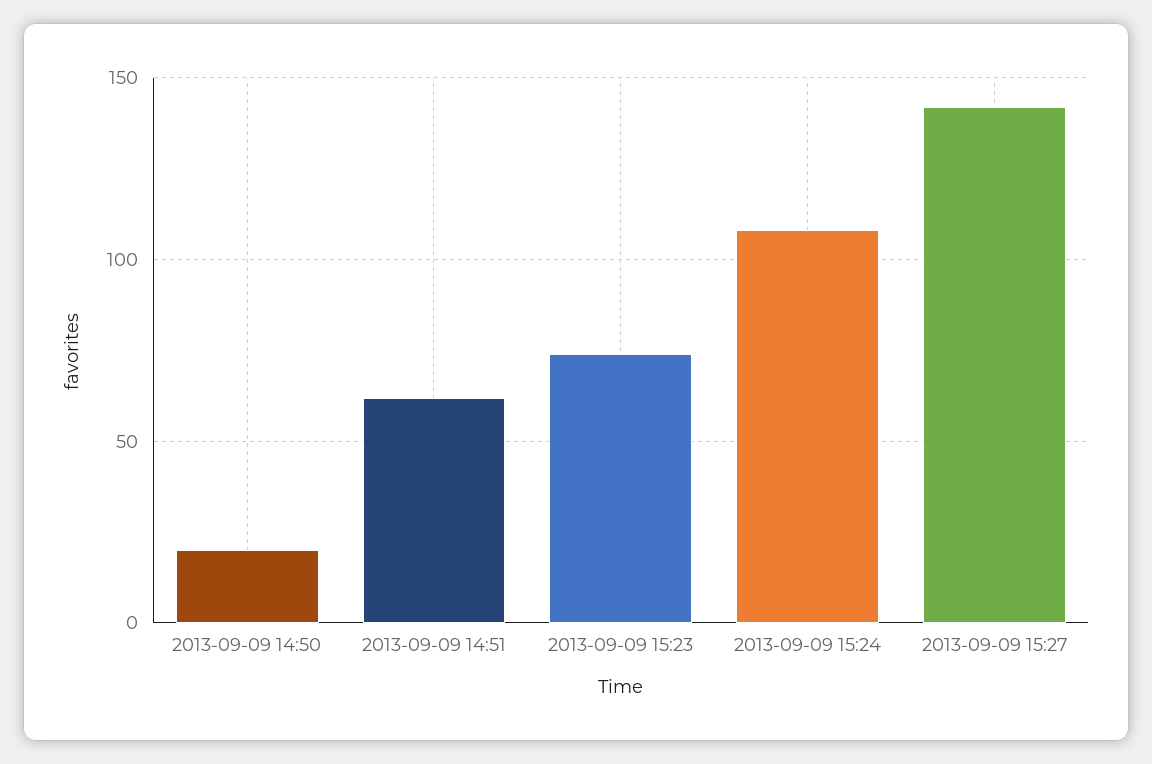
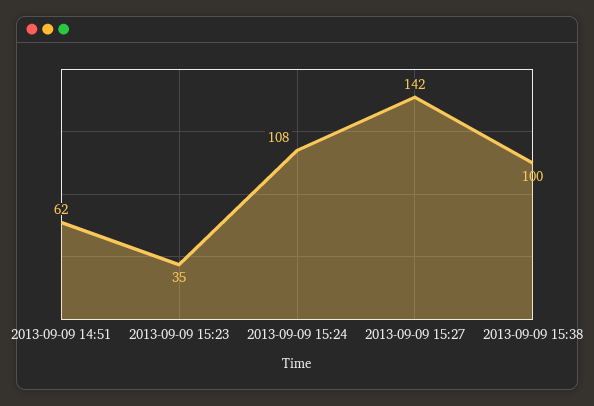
2013-09-09 14:50: 20 -> none
2013-09-09 15:23: 75 -> 35
2013-09-09 15:38: none -> 100

